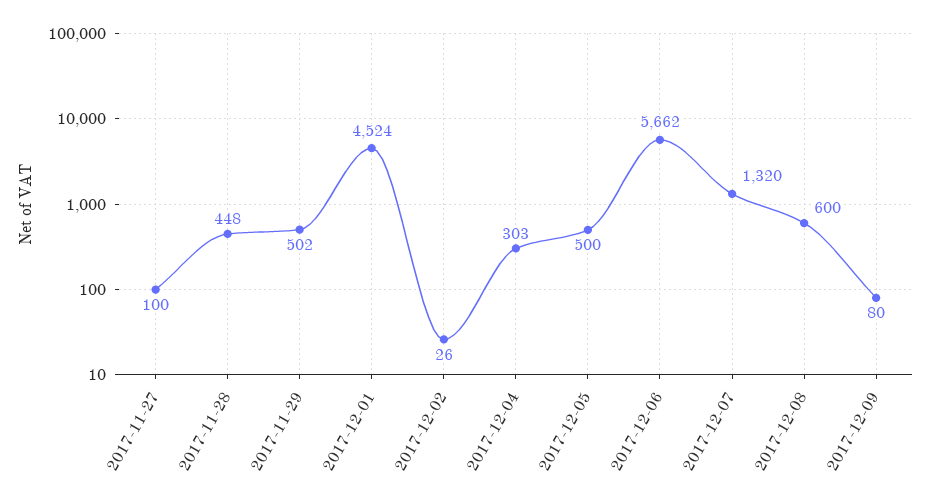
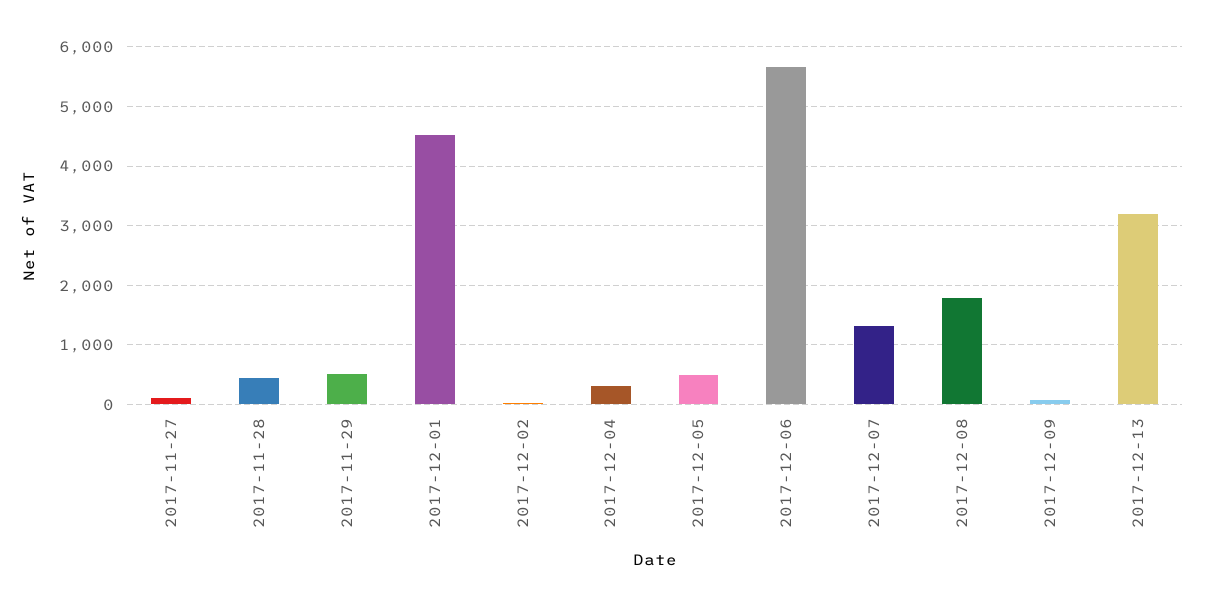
2017-12-08: 600 -> 1800
2017-12-13: none -> 3200

